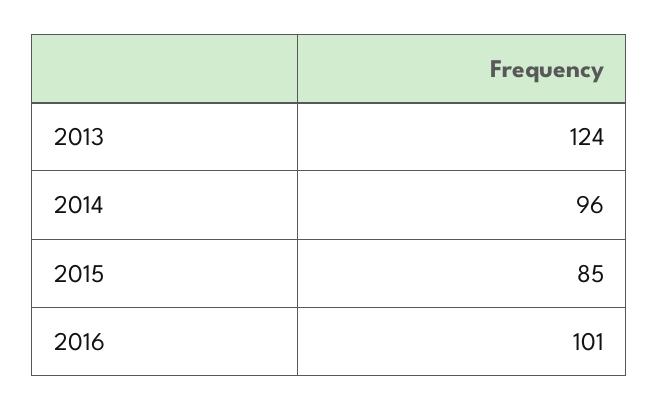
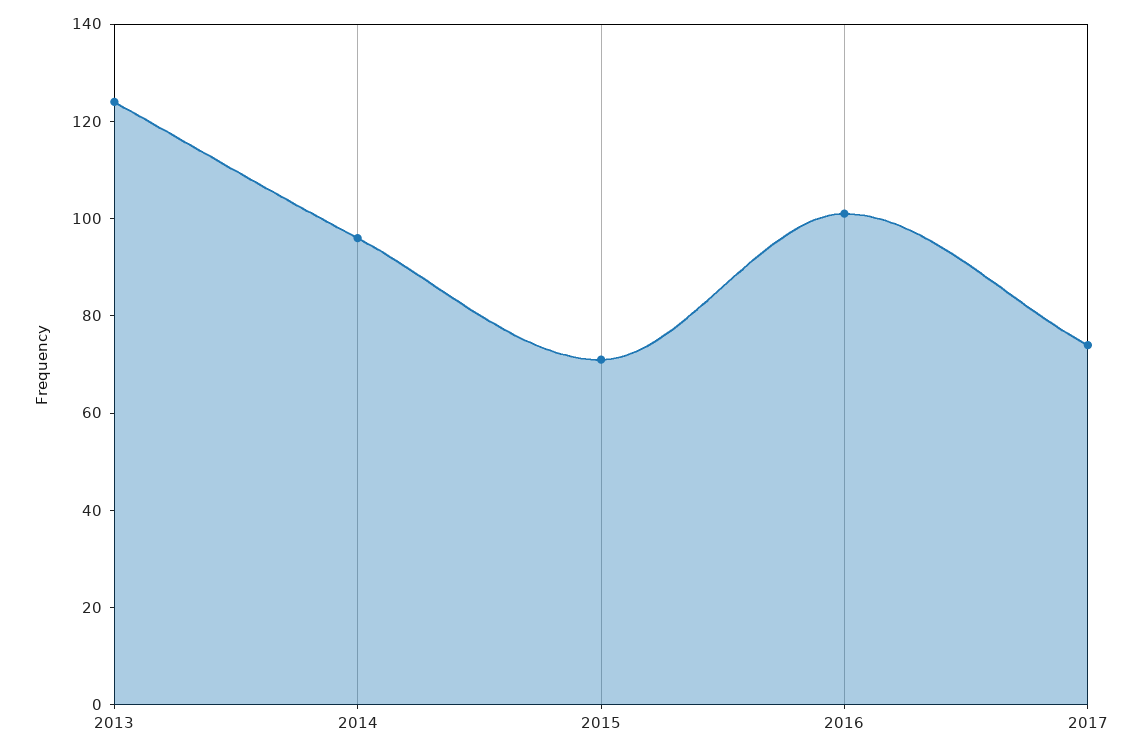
2015: 85 -> 70
2017: none -> 75

